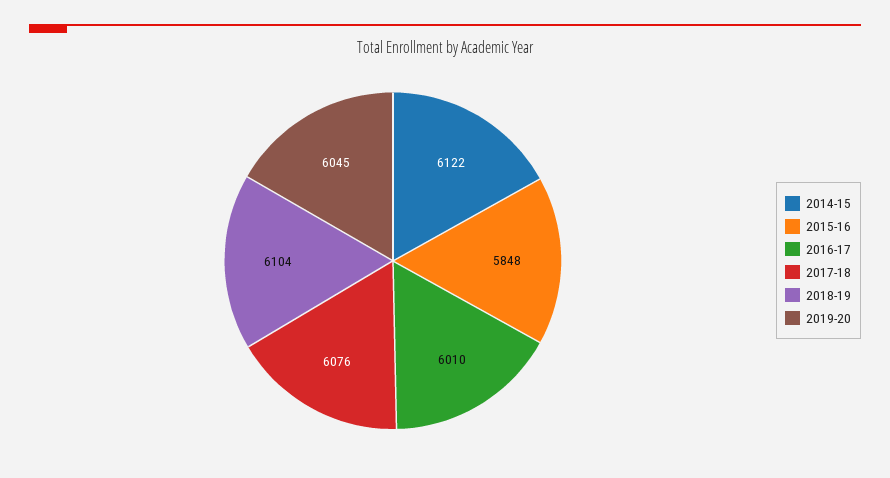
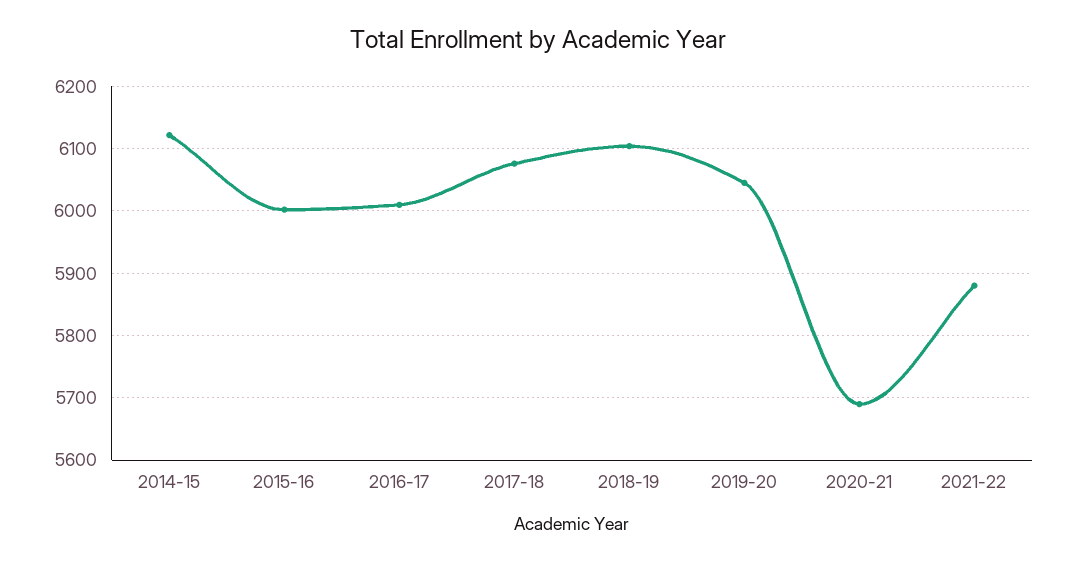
2015-16: 5848 -> 6000
2020-21: none -> 5690
2021-22: none -> 5880

